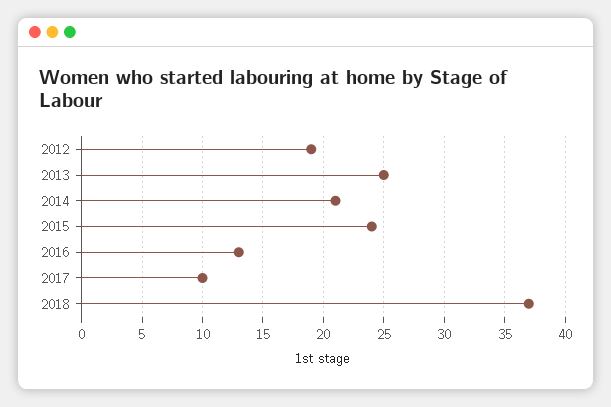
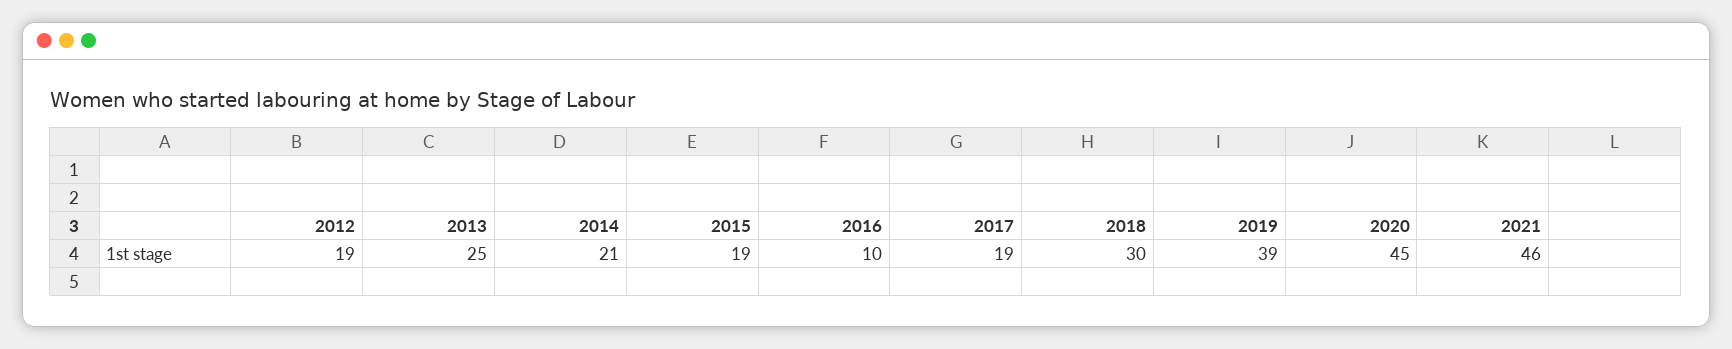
2015: 24 -> 19
2016: 13 -> 10
2017: 10 -> 19
2018: 37 -> 30
2019: none -> 39
2020: none -> 45
2021: none -> 46

